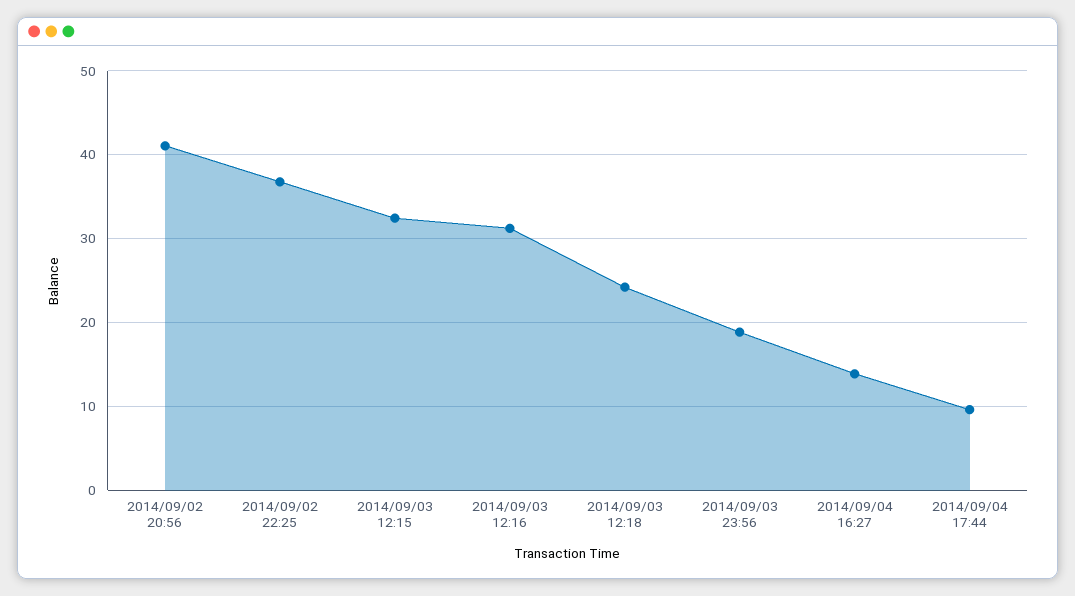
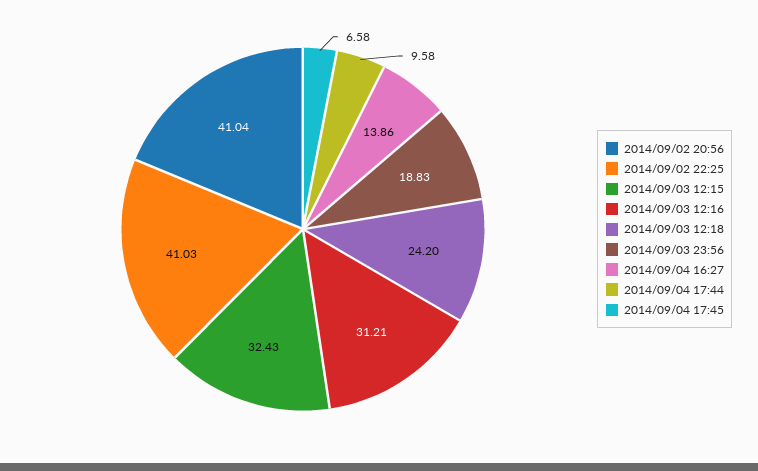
2014/09/02 22:25: 37 -> 41.03
2014/09/04 17:45: none -> 6.58

